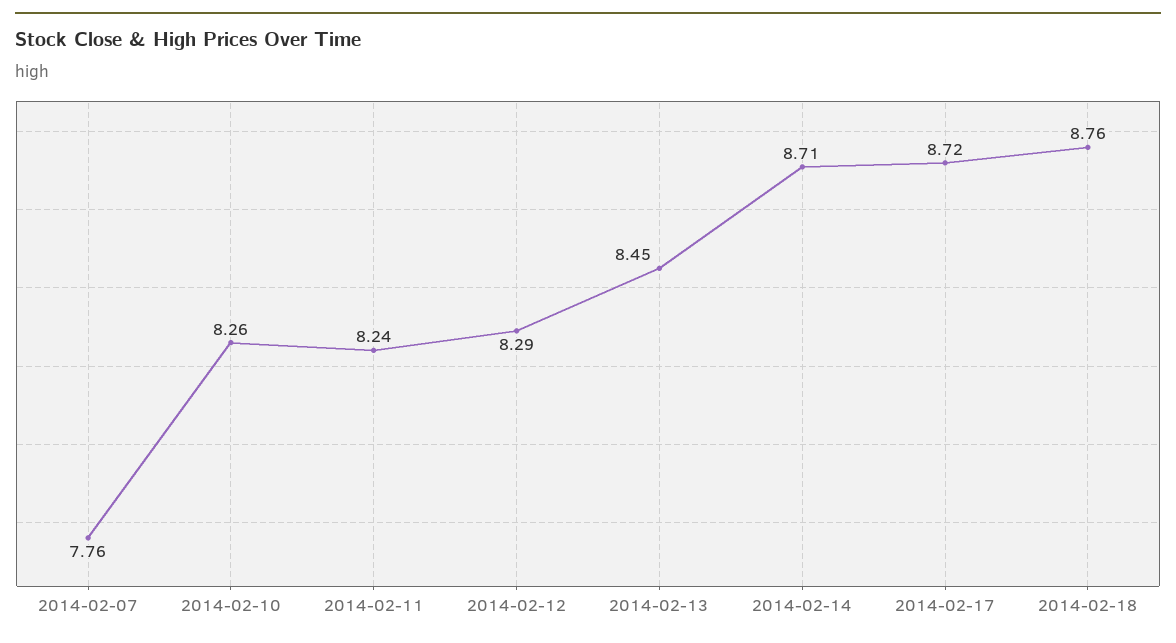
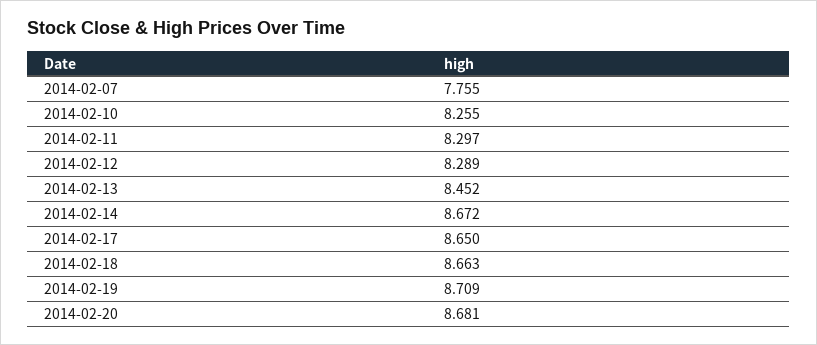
2014-02-11: 8.24 -> 8.297
2014-02-14: 8.71 -> 8.672
2014-02-17: 8.72 -> 8.65
2014-02-18: 8.76 -> 8.663
2014-02-19: none -> 8.709
2014-02-20: none -> 8.681

